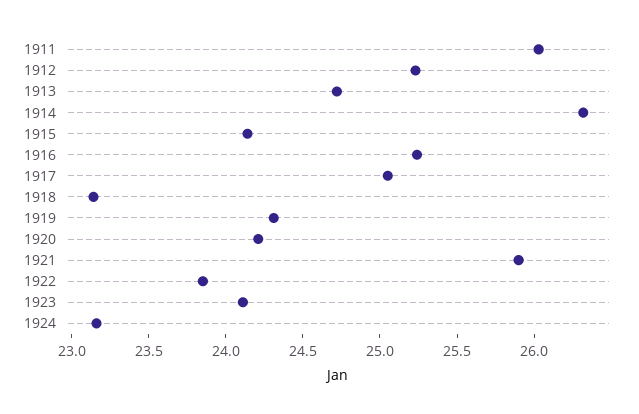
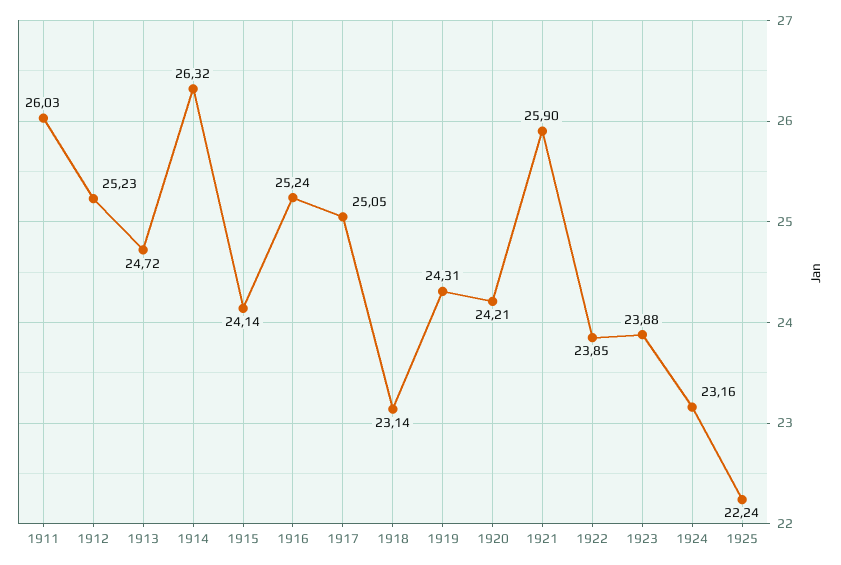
1923: 24.1 -> 23.88
1925: none -> 22.24

